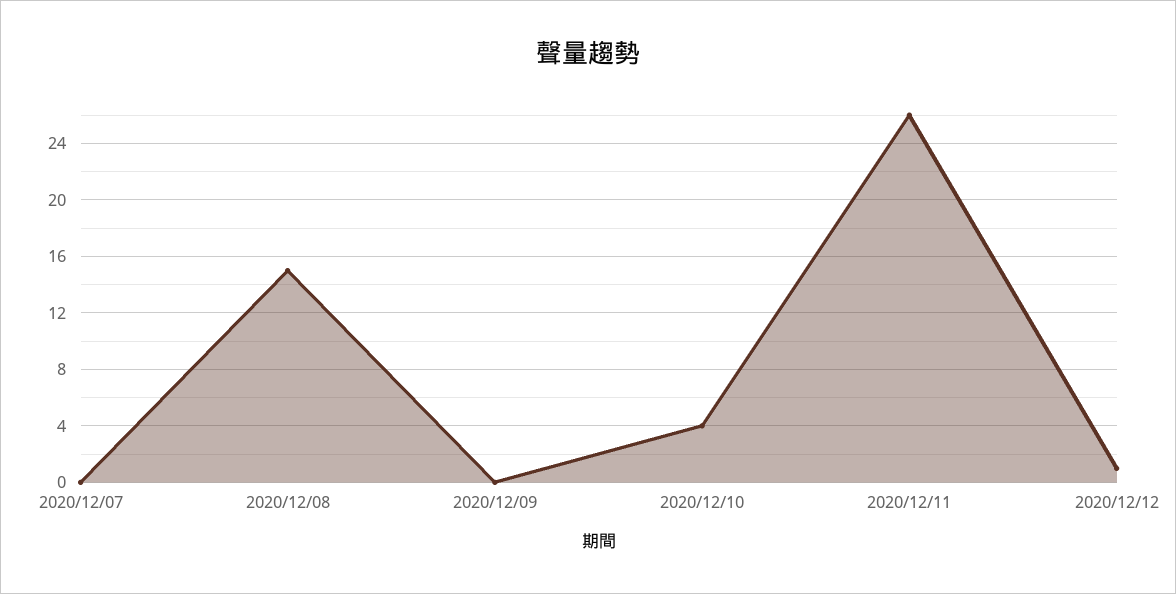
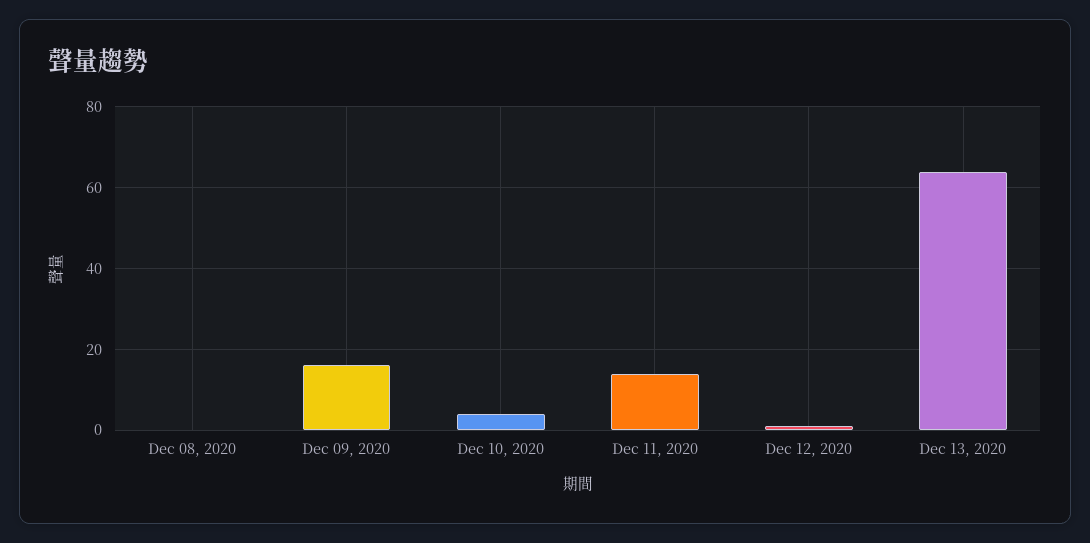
2020/12/07: 0 -> none
2020/12/08: 15 -> 0
2020/12/09: 0 -> 15
2020/12/11: 26 -> 15
Dec 13, 2020: none -> 65

